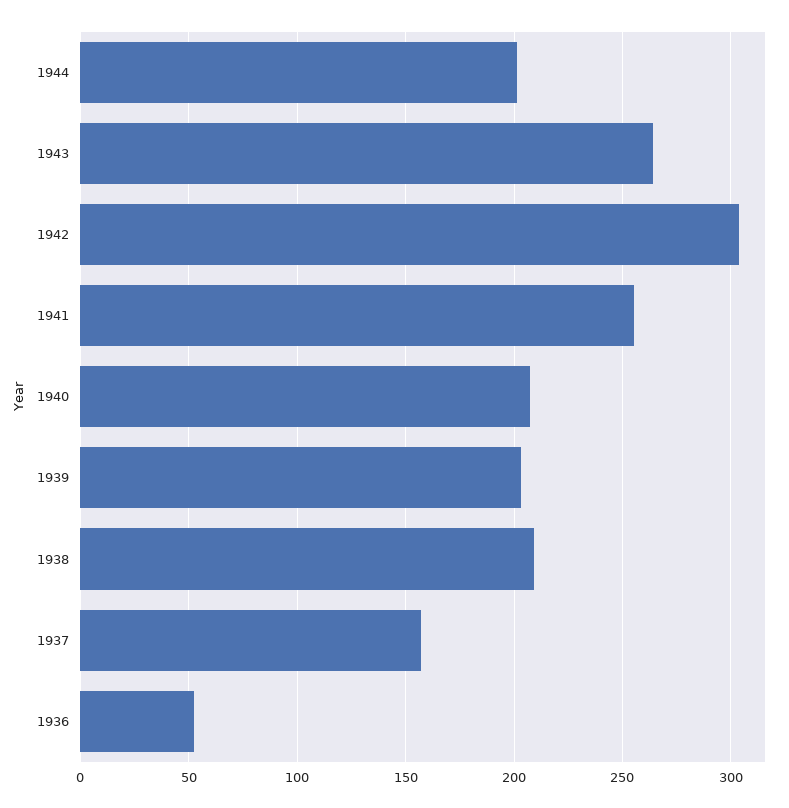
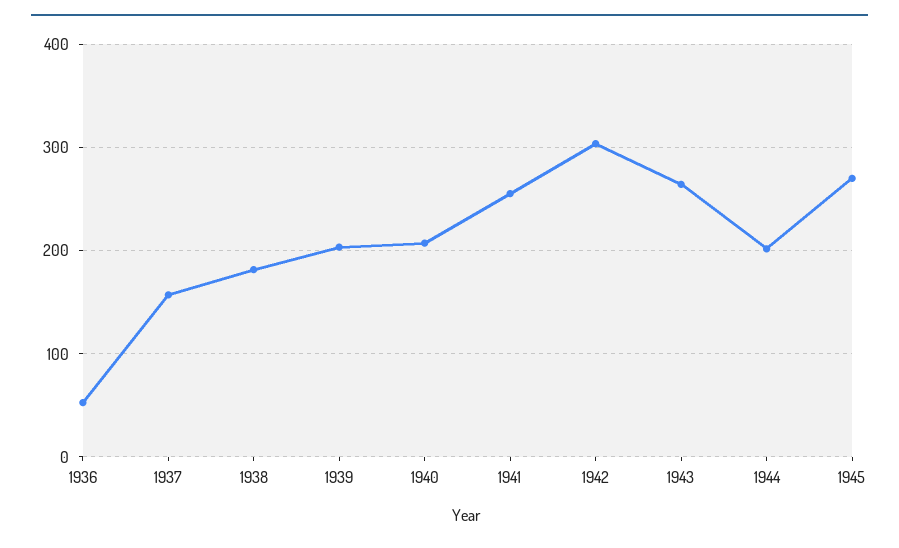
1938: 210 -> 180
1945: none -> 270

